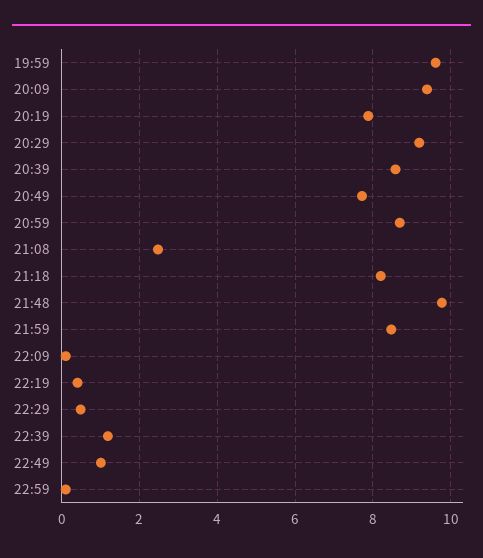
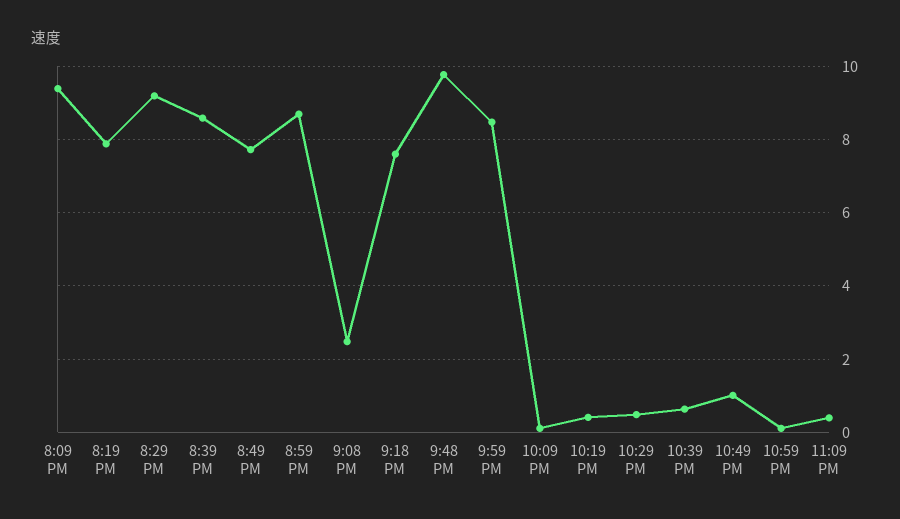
19:59: 9.6 -> none
21:18: 8.2 -> 7.6
22:39: 1.2 -> 0.6
11:09 PM: none -> 0.4

